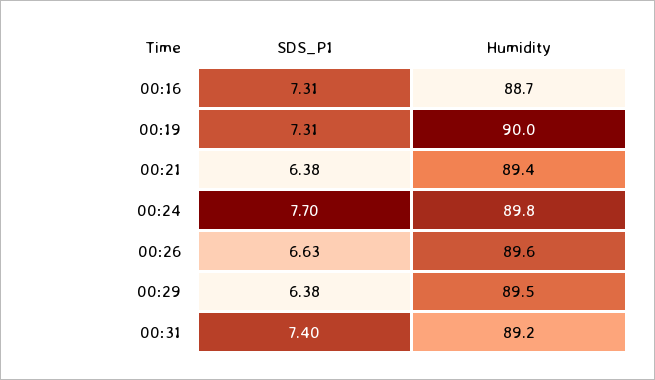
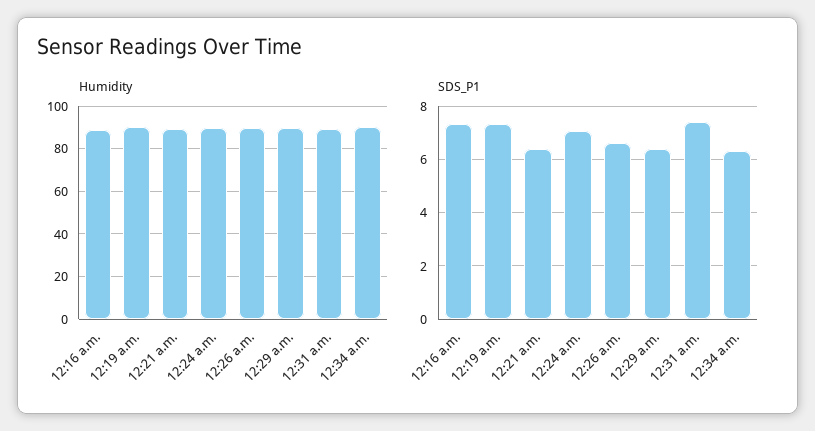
SDS_P1, 00:24: 7.7 -> 7
Humidity, 12:34 a.m.: none -> 90
SDS_P1, 12:34 a.m.: none -> 6.25

